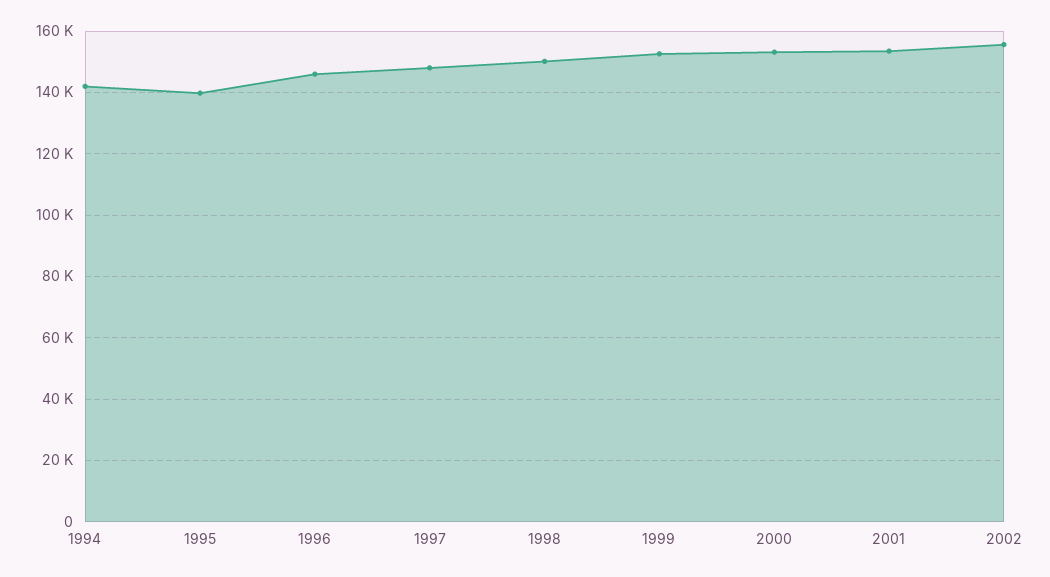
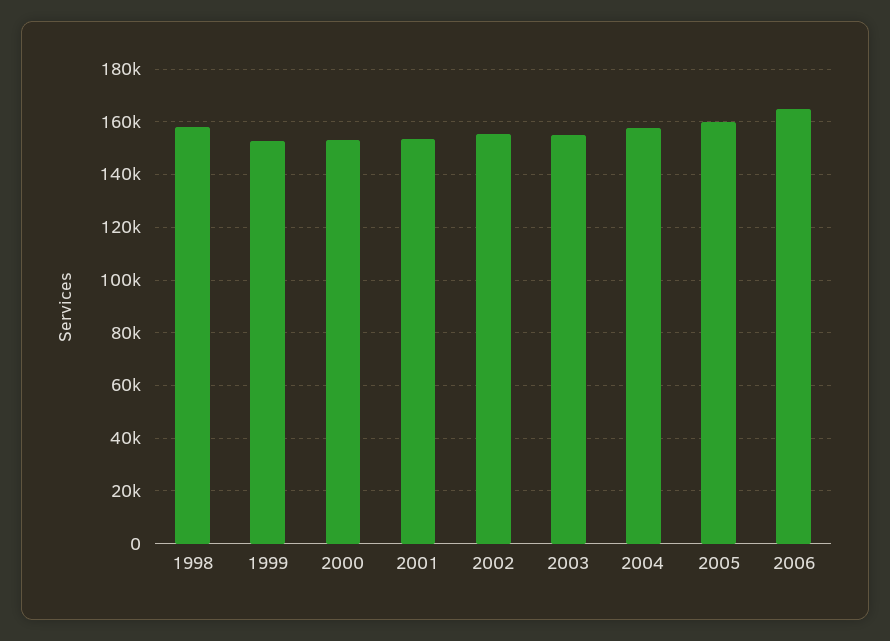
1994: 142000 -> none
1995: 140000 -> none
1996: 146000 -> none
1997: 148000 -> none
1998: 150000 -> 157500
2003: none -> 155000
2004: none -> 157500
2005: none -> 160000
2006: none -> 165000

